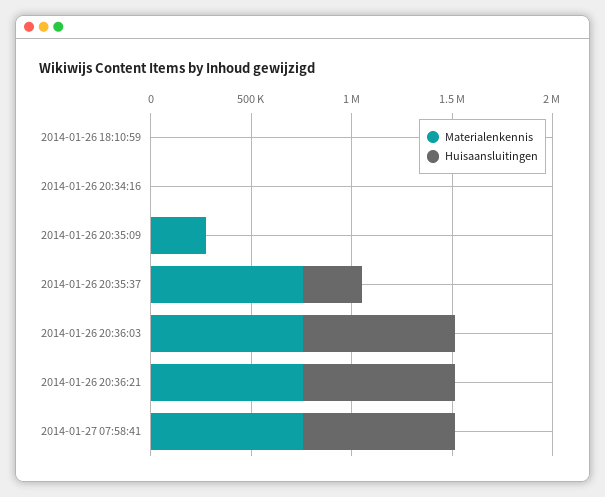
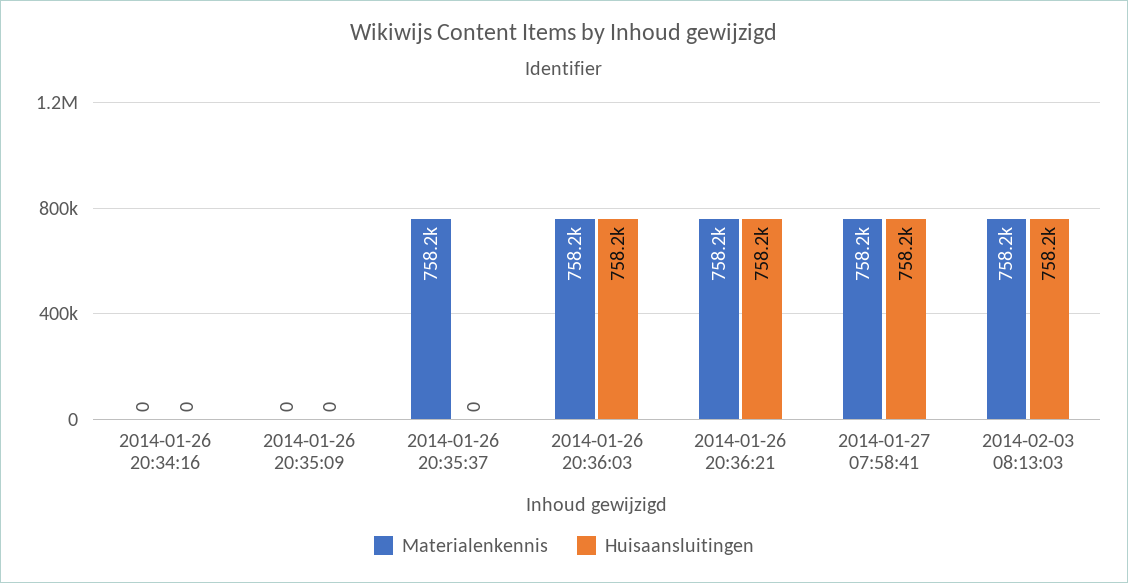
Materialenkennis, 2014-01-26 18:10:59: 0 -> none
Huisaansluitingen, 2014-01-26 18:10:59: 0 -> none
Materialenkennis, 2014-01-26 20:35:09: 300000 -> 0
Huisaansluitingen, 2014-01-26 20:35:37: 300000 -> 0
Materialenkennis, 2014-02-03 08:13:03: none -> 758200
Huisaansluitingen, 2014-02-03 08:13:03: none -> 758200

